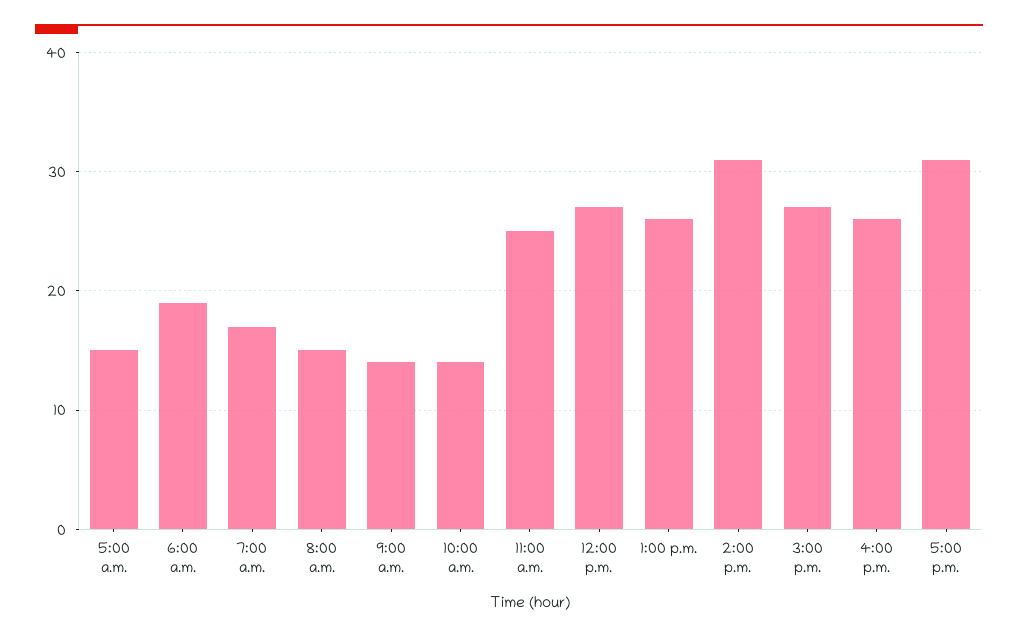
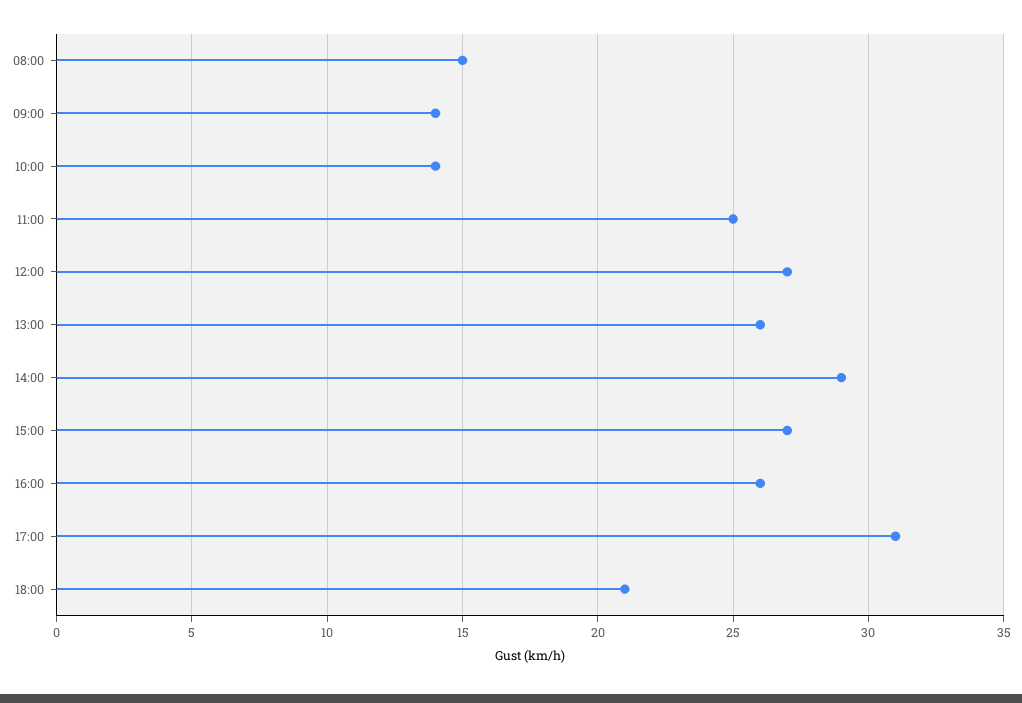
5:00 a.m.: 15 -> none
6:00 a.m.: 19 -> none
7:00 a.m.: 17 -> none
2:00 p.m.: 31 -> 29
18:00: none -> 21

